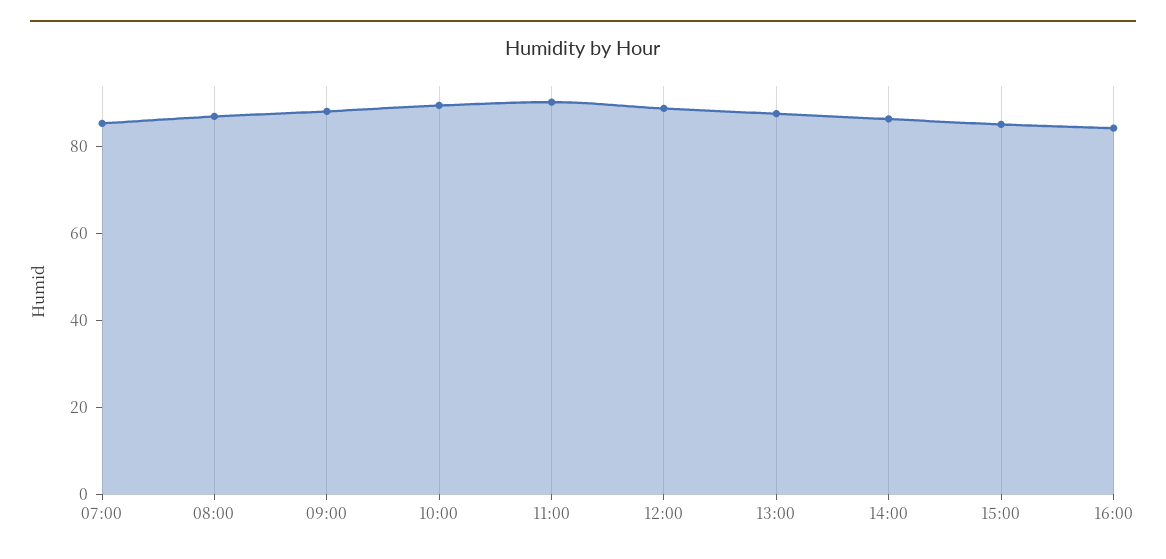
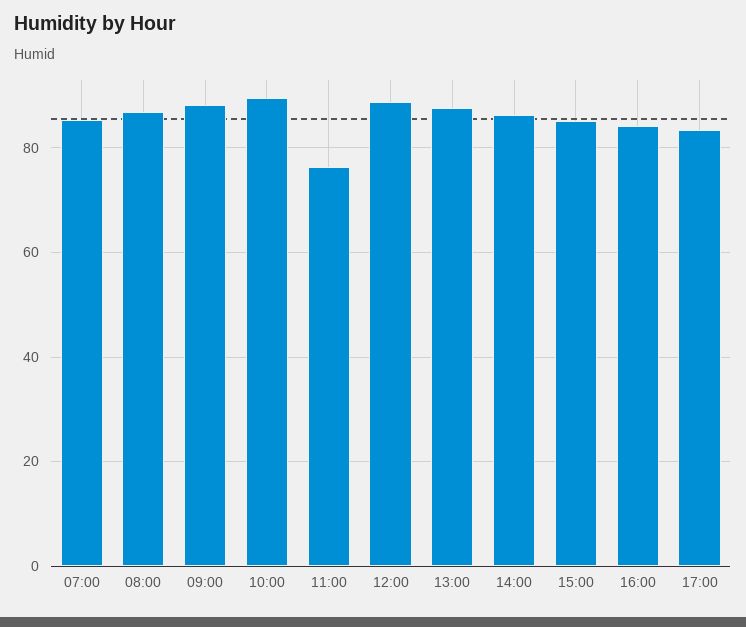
11:00: 90 -> 76
17:00: none -> 84

